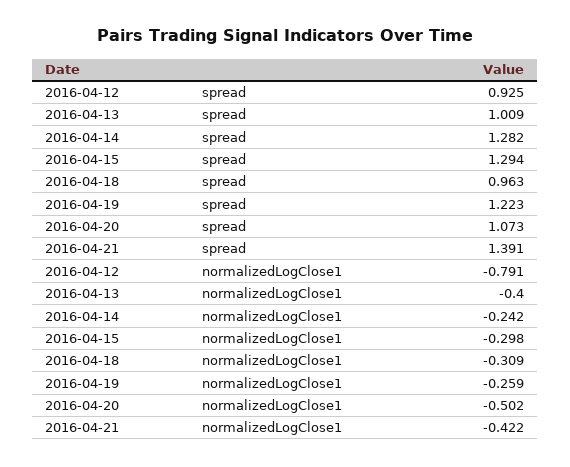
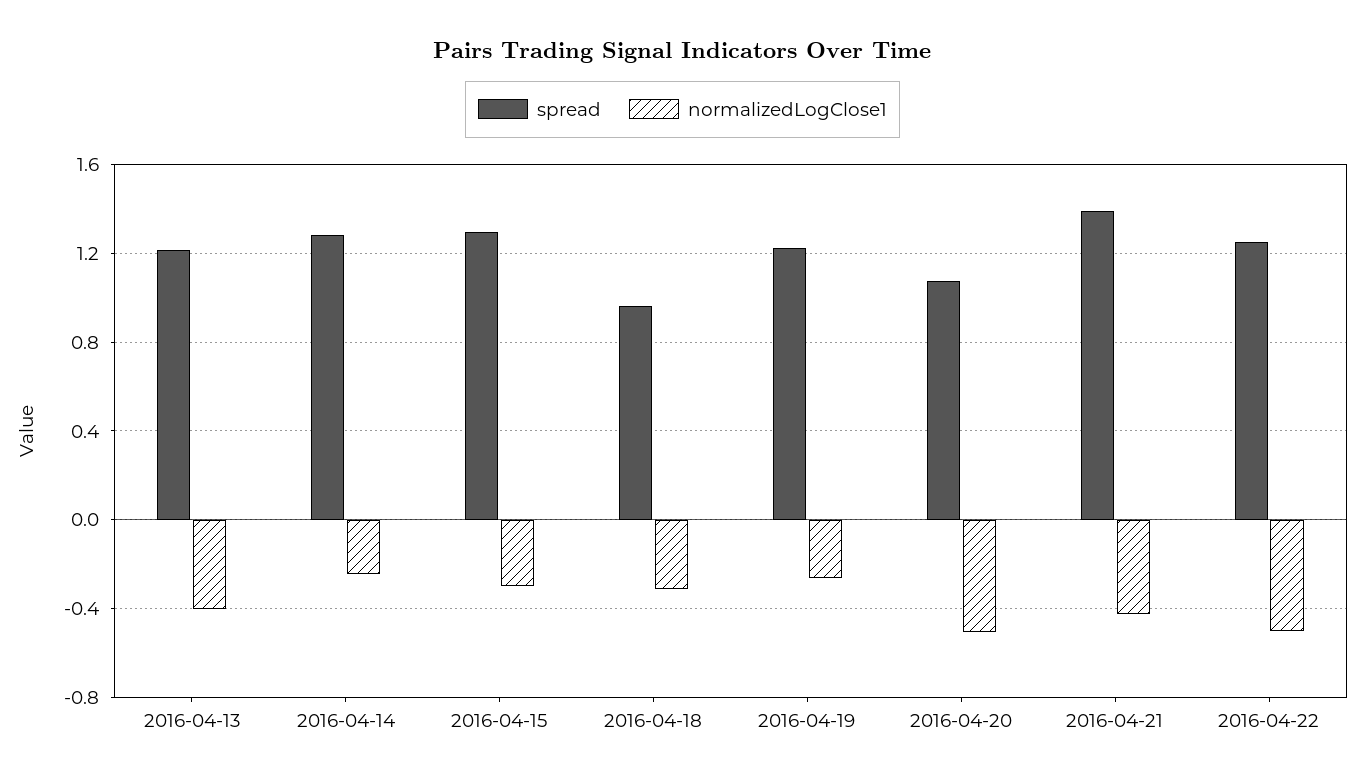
spread, 2016-04-12: 0.925 -> none
spread, 2016-04-13: 1.009 -> 1.2
normalizedLogClose1, 2016-04-12: -0.791 -> none
spread, 2016-04-22: none -> 1.25
normalizedLogClose1, 2016-04-22: none -> -0.5

